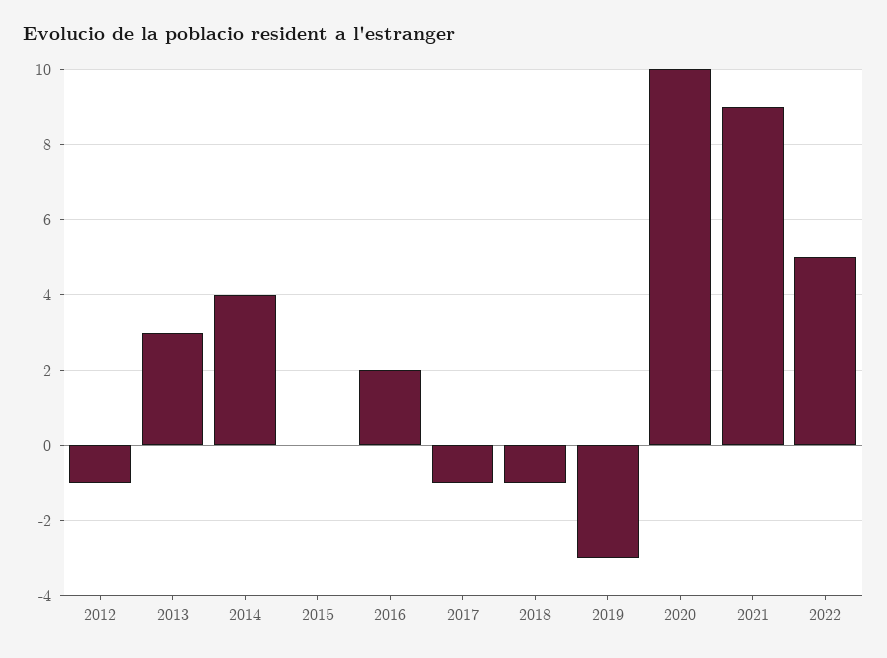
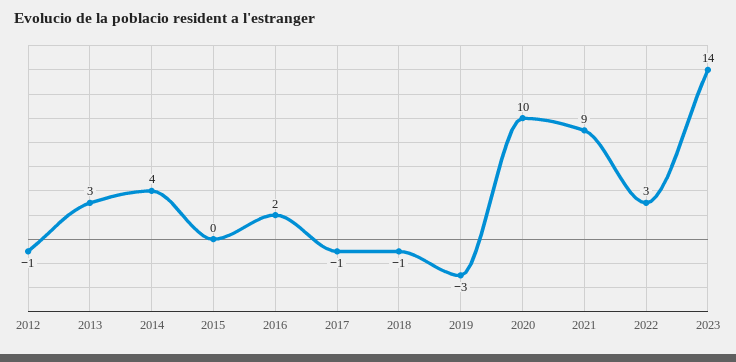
2022: 5 -> 3
2023: none -> 14

